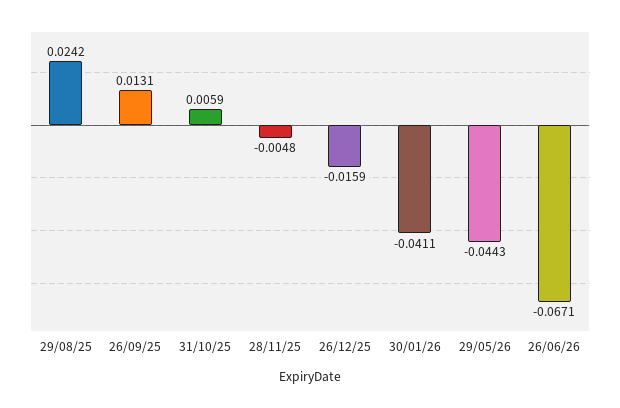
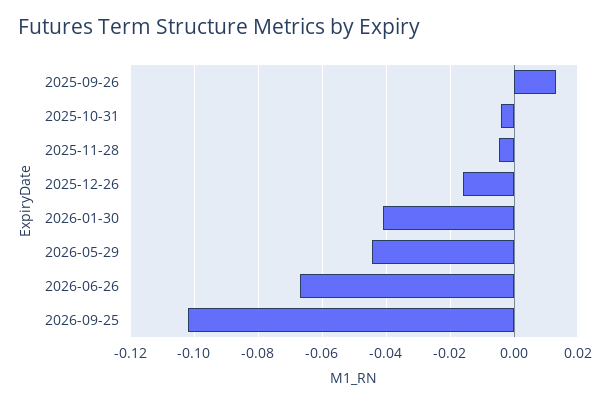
29/08/25: 0.0242 -> none
31/10/25: 0.0059 -> -0.004
2026-09-25: none -> -0.102

